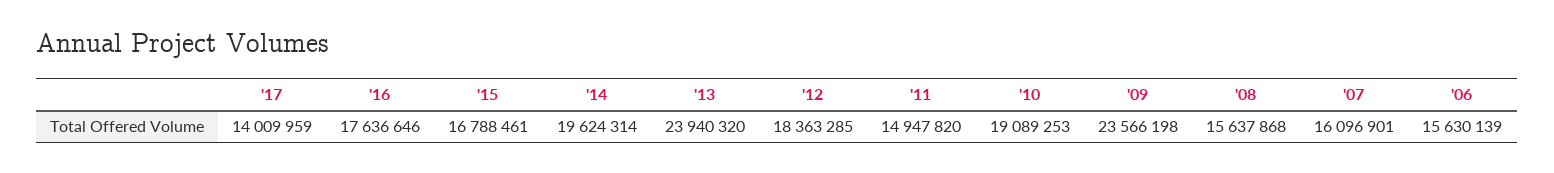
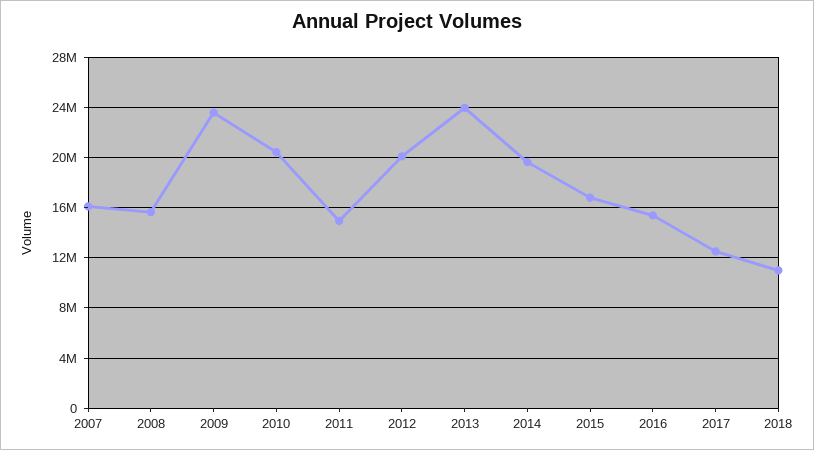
'17: 14009959 -> 12500000
'16: 17636646 -> 15500000
'12: 18363285 -> 20000000
'10: 19089253 -> 20500000
'06: 15630139 -> none
2018: none -> 11000000

